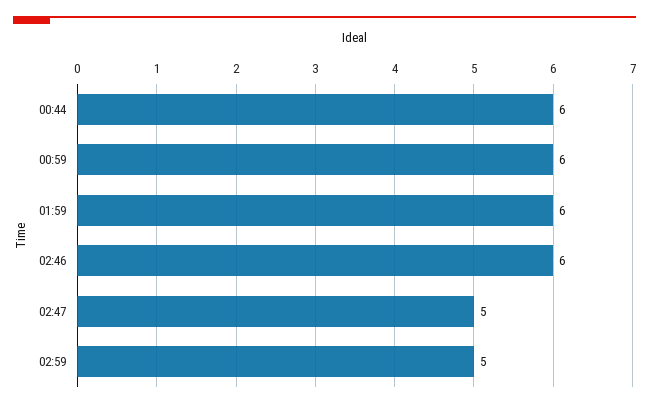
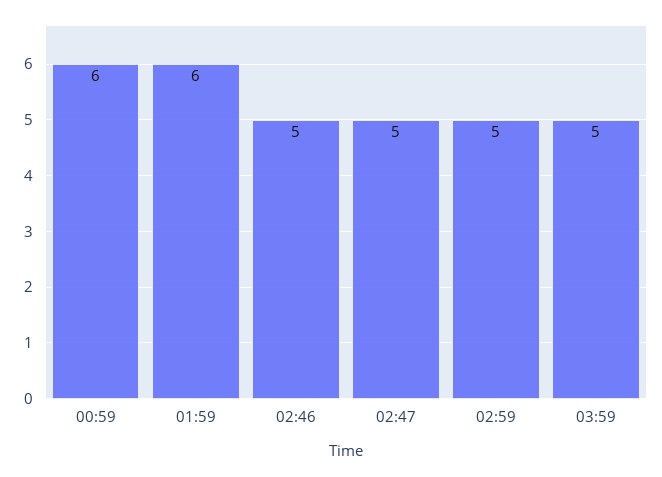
00:44: 6 -> none
02:46: 6 -> 5
03:59: none -> 5

